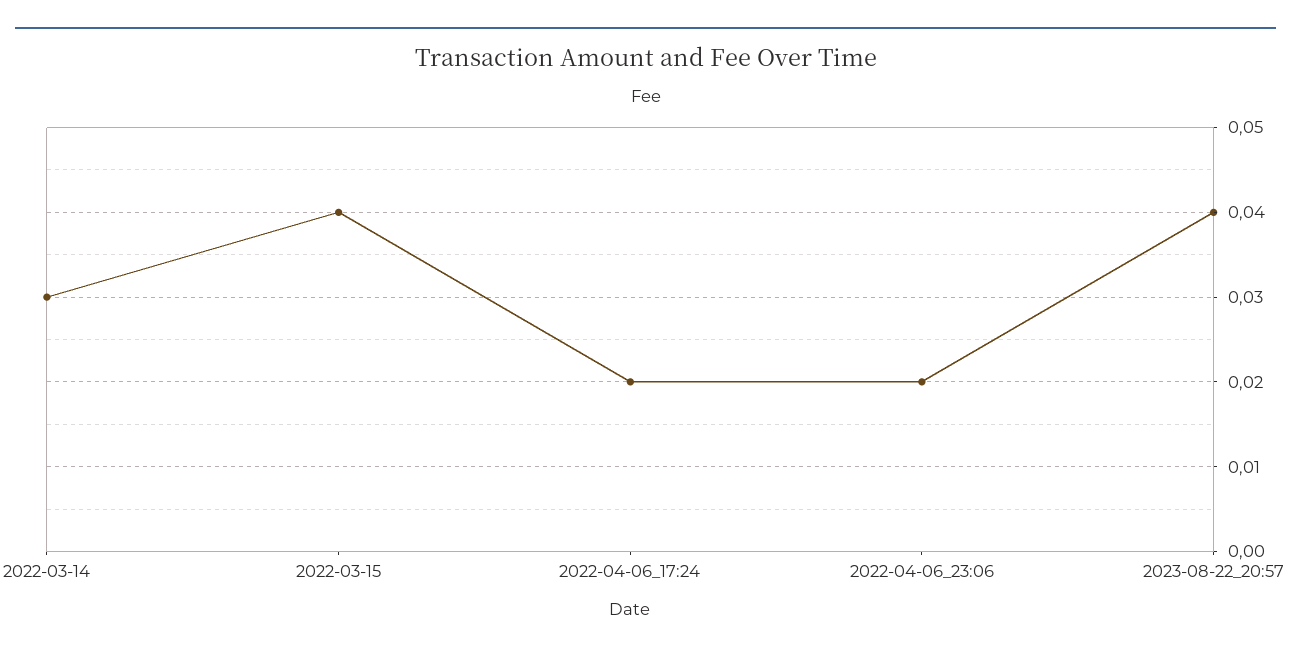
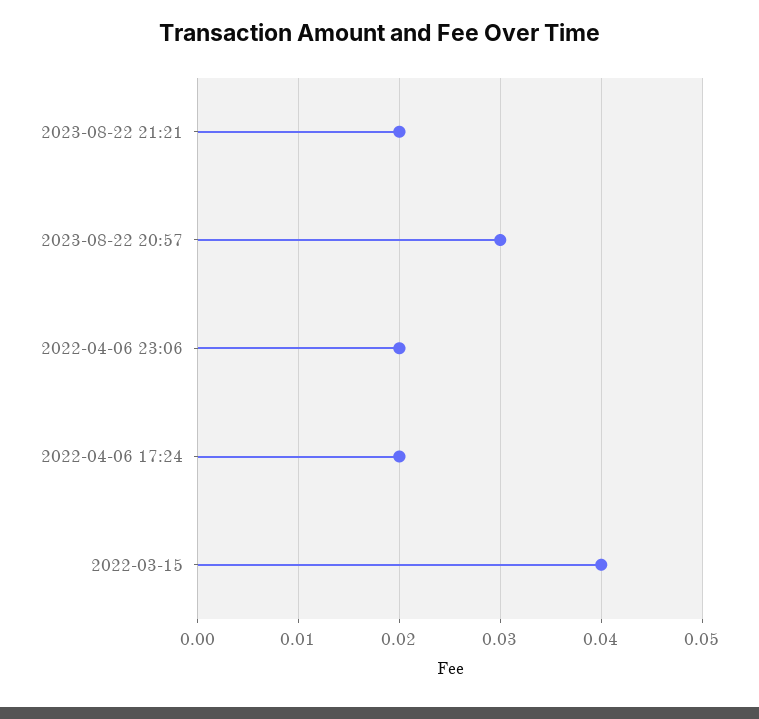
2022-03-14: 0.03 -> none
2023-08-22_20:57: 0.04 -> 0.03
2023-08-22 21:21: none -> 0.02

